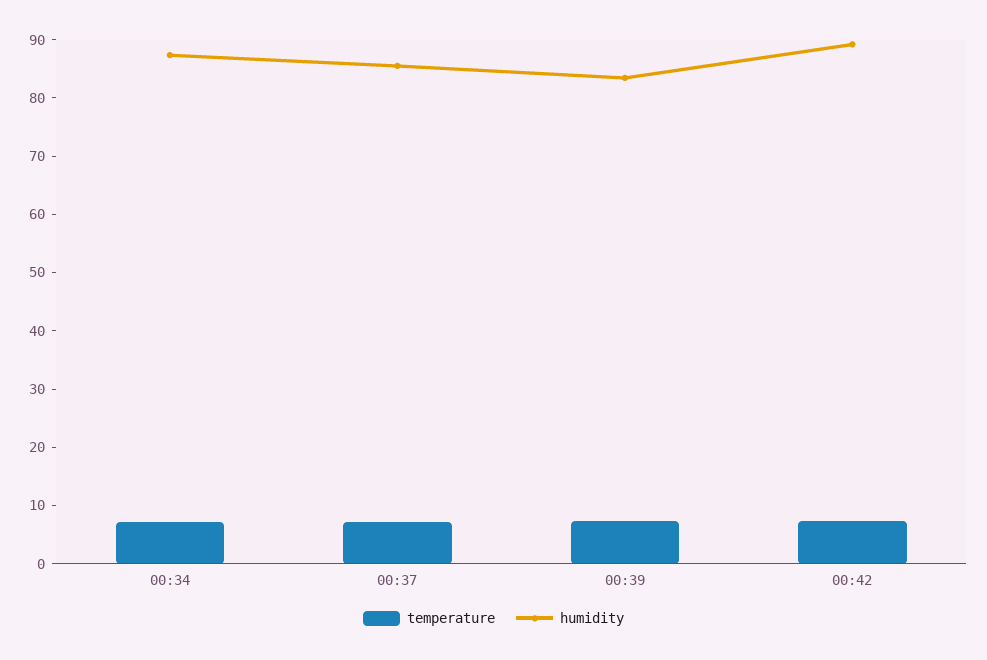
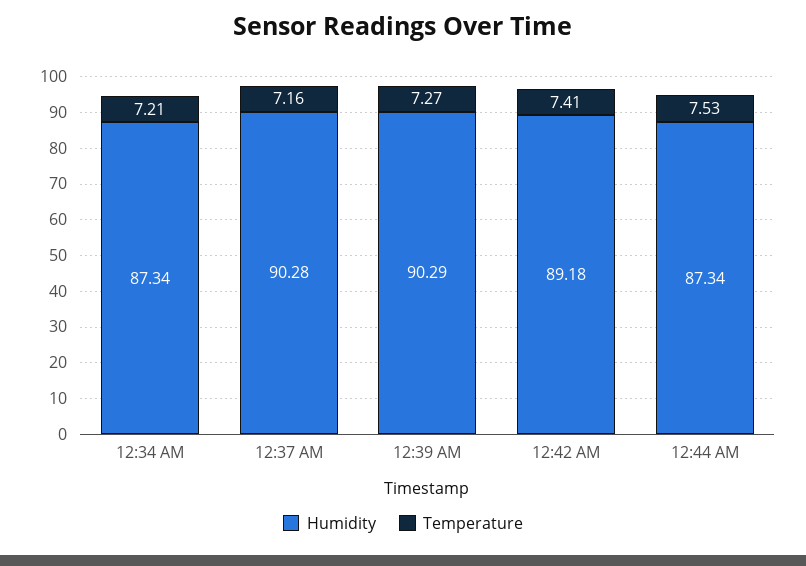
humidity, 00:37: 86 -> 90.28
humidity, 00:39: 84 -> 90.29
humidity, 12:44 AM: none -> 87.34
temperature, 12:44 AM: none -> 7.53

